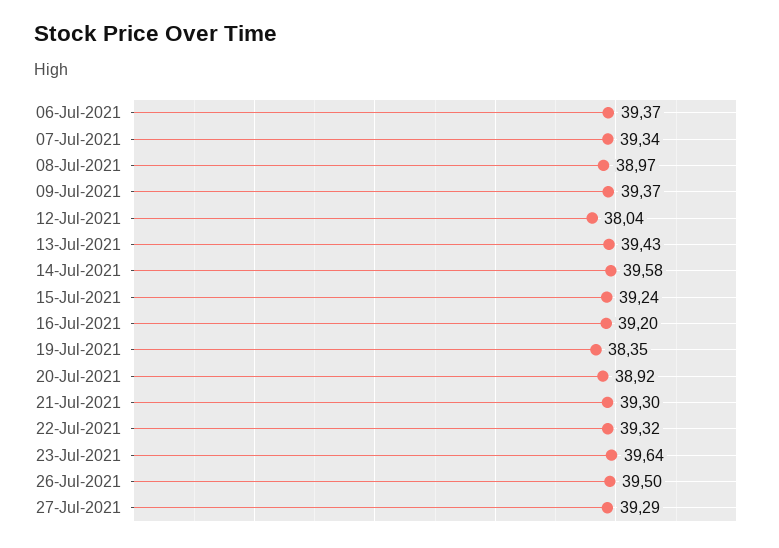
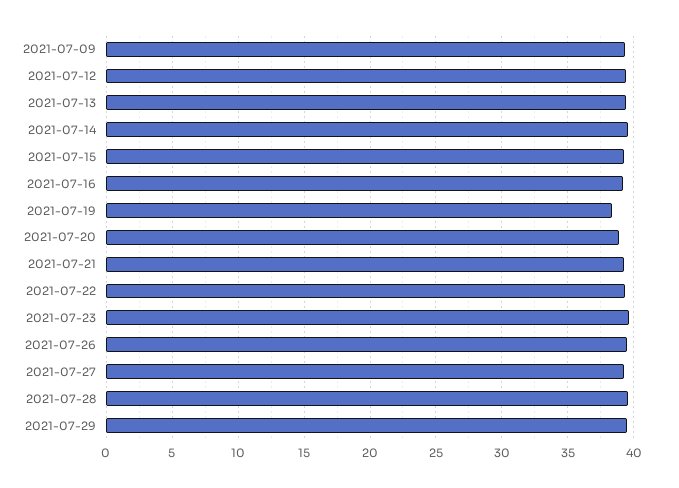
06-Jul-2021: 39.37 -> none
07-Jul-2021: 39.34 -> none
08-Jul-2021: 38.97 -> none
12-Jul-2021: 38.04 -> 39.5
2021-07-28: none -> 39.5
2021-07-29: none -> 39.5

